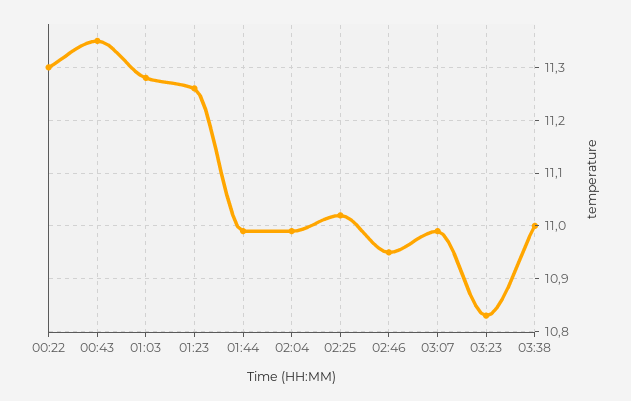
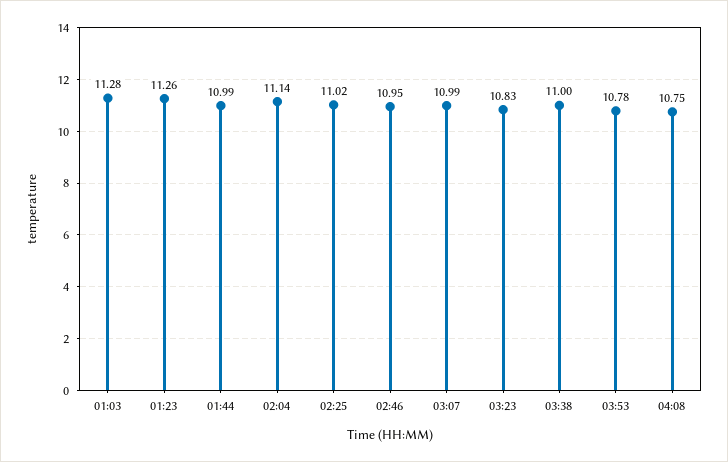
00:22: 11.3 -> none
00:43: 11.35 -> none
02:04: 11 -> 11.14
03:53: none -> 10.78
04:08: none -> 10.75

